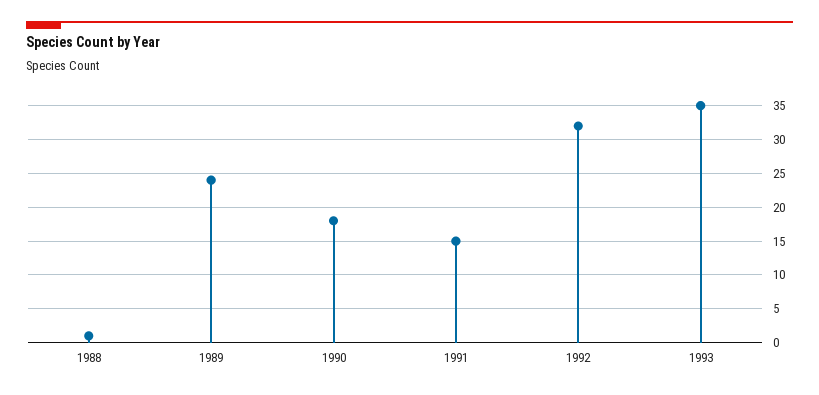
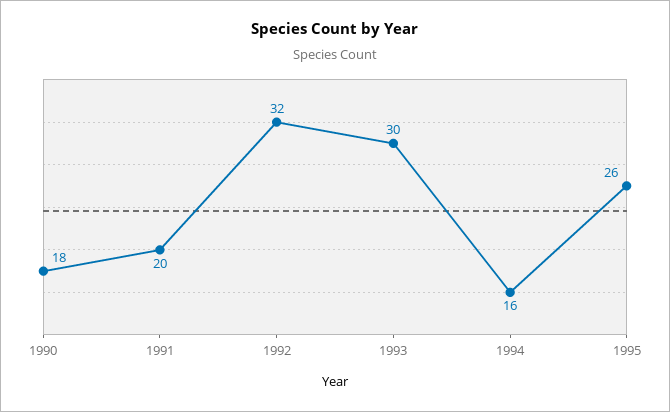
1988: 1 -> none
1989: 24 -> none
1991: 15 -> 20
1993: 35 -> 30
1994: none -> 16
1995: none -> 26

